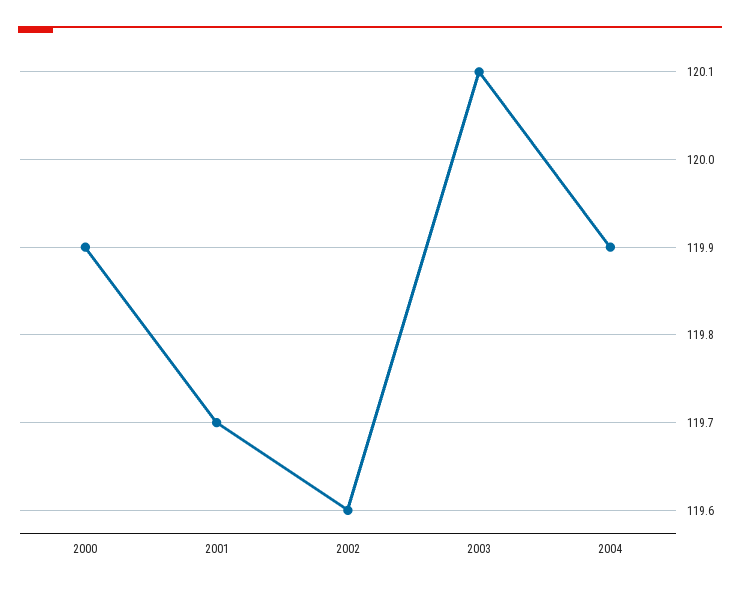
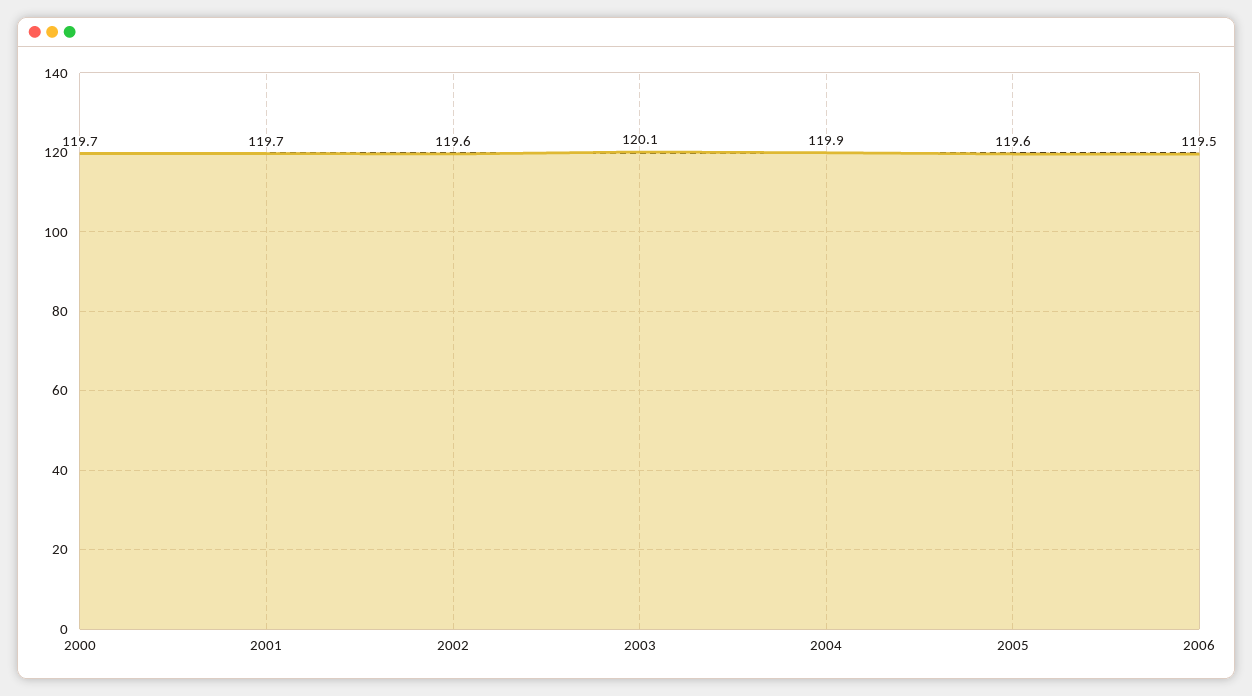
2000: 119.9 -> 119.7
2005: none -> 119.6
2006: none -> 119.5

